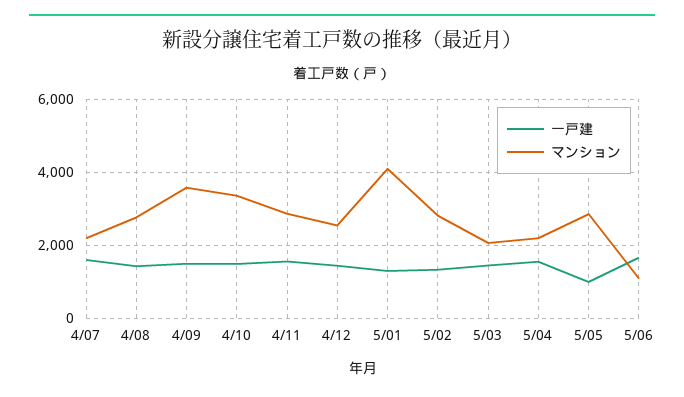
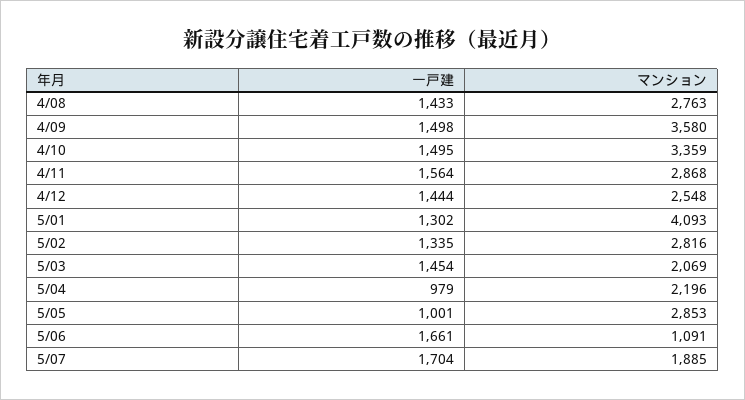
一戸建, 4/07: 1600 -> none
マンション, 4/07: 2200 -> none
一戸建, 5/04: 1600 -> 979
一戸建, 5/07: none -> 1704
マンション, 5/07: none -> 1885

